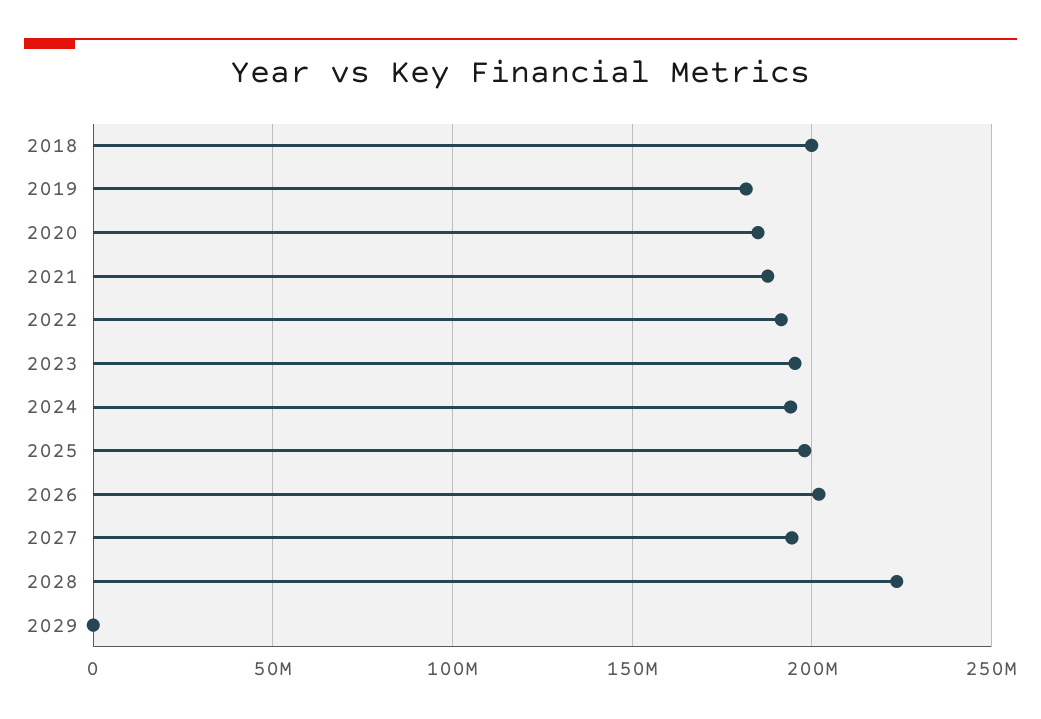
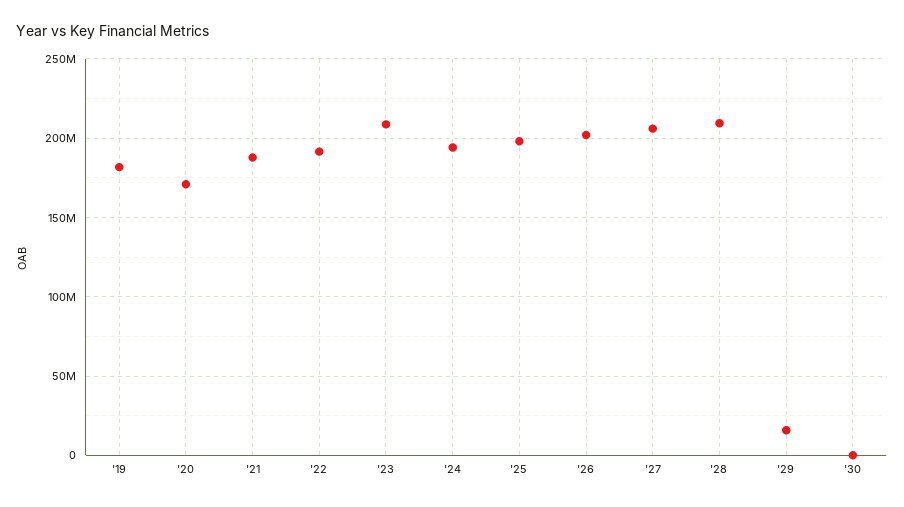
2018: 200000000 -> none
2020: 185000000 -> 170000000
2023: 195000000 -> 210000000
2027: 195000000 -> 205000000
2028: 225000000 -> 210000000
2029: 0 -> 15000000
'30: none -> 0

